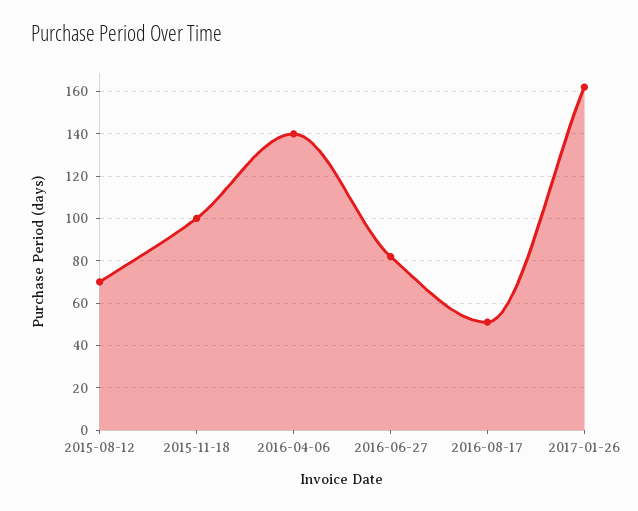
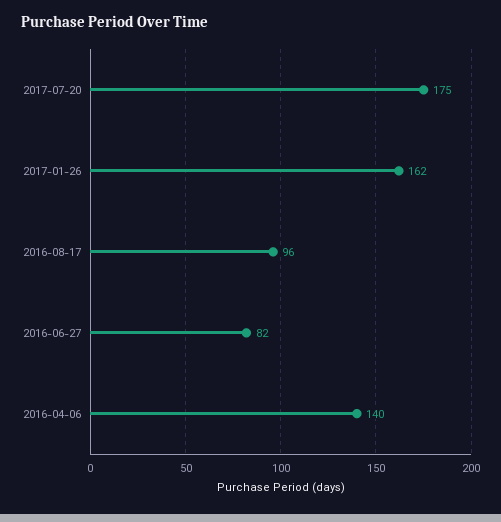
2015-08-12: 70 -> none
2015-11-18: 100 -> none
2016-08-17: 50 -> 96
2017-07-20: none -> 175

